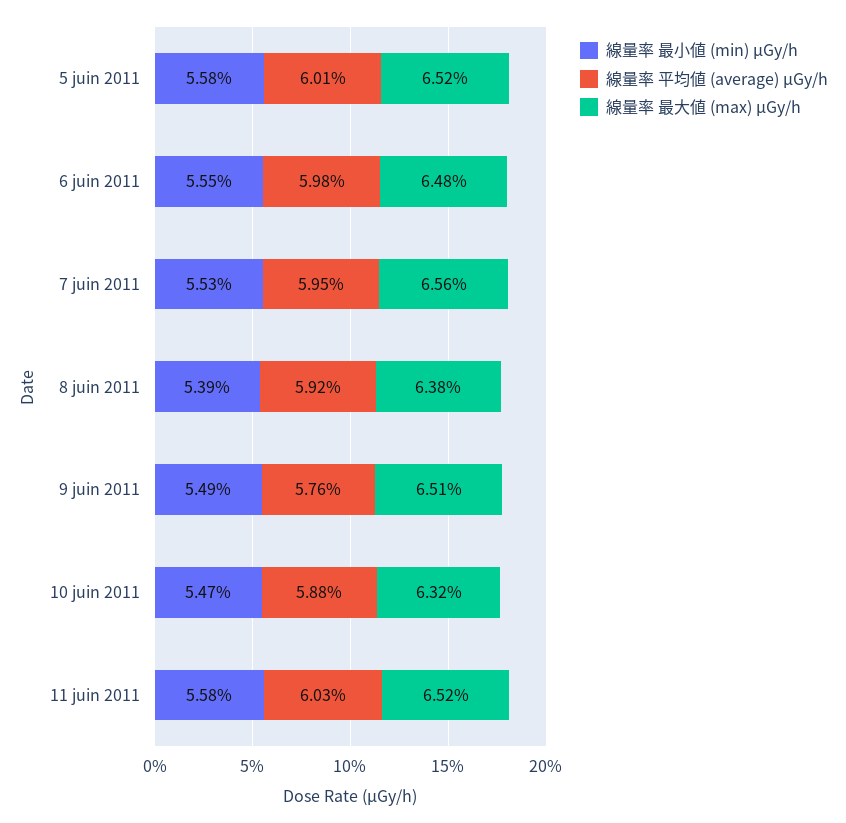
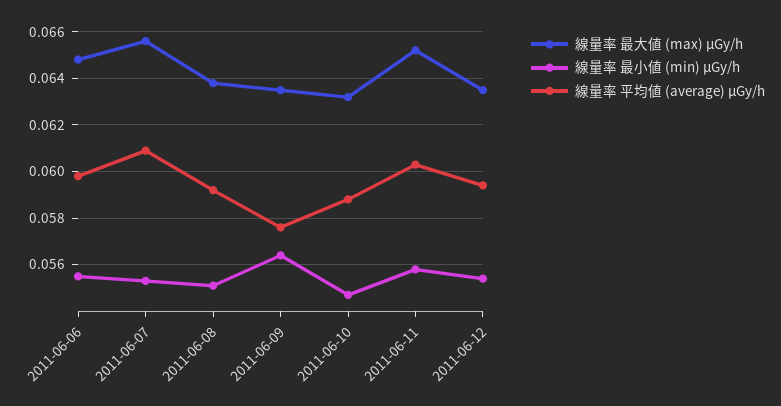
線量率 最小値 (min) μGy/h, 5 juin 2011: 0.0558 -> none
線量率 平均値 (average) μGy/h, 5 juin 2011: 0.0601 -> none
線量率 最大値 (max) μGy/h, 5 juin 2011: 0.0652 -> none
線量率 平均値 (average) μGy/h, 7 juin 2011: 0.0595 -> 0.061
線量率 最小値 (min) μGy/h, 8 juin 2011: 0.0539 -> 0.055
線量率 最小値 (min) μGy/h, 9 juin 2011: 0.0549 -> 0.0565
線量率 最大値 (max) μGy/h, 9 juin 2011: 0.0651 -> 0.0635
線量率 最大値 (max) μGy/h, 2011-06-12: none -> 0.0635
線量率 最小値 (min) μGy/h, 2011-06-12: none -> 0.0555
線量率 平均値 (average) μGy/h, 2011-06-12: none -> 0.0595

